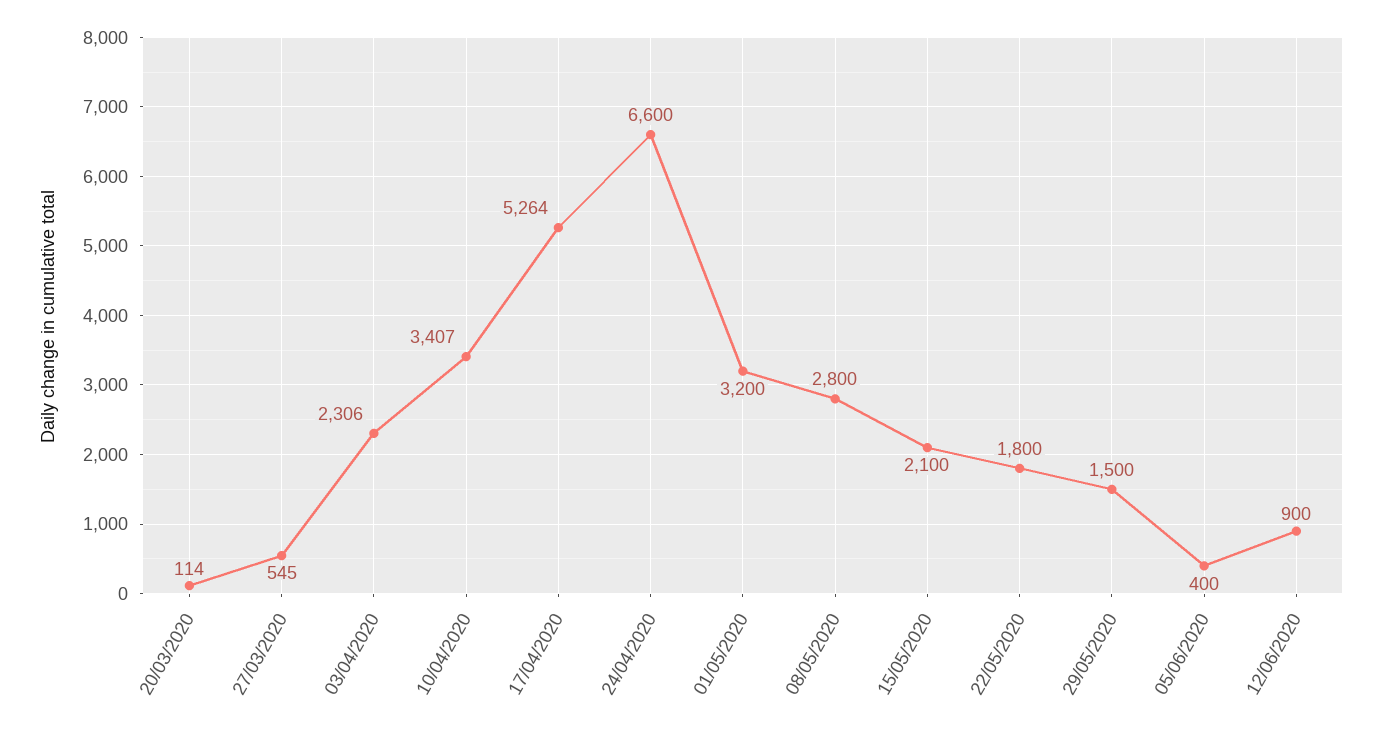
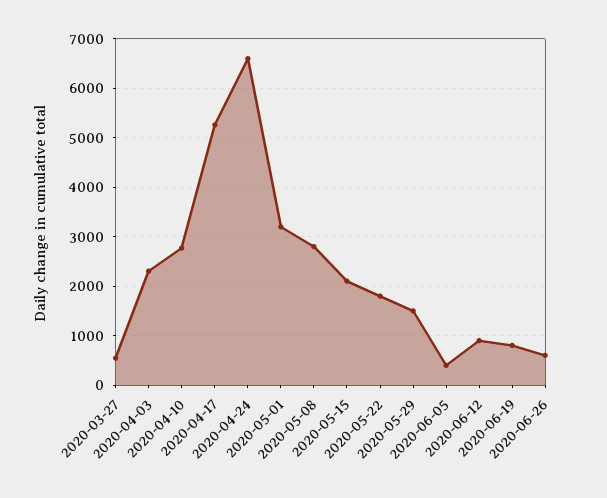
20/03/2020: 114 -> none
10/04/2020: 3407 -> 2800
2020-06-19: none -> 800
2020-06-26: none -> 600

